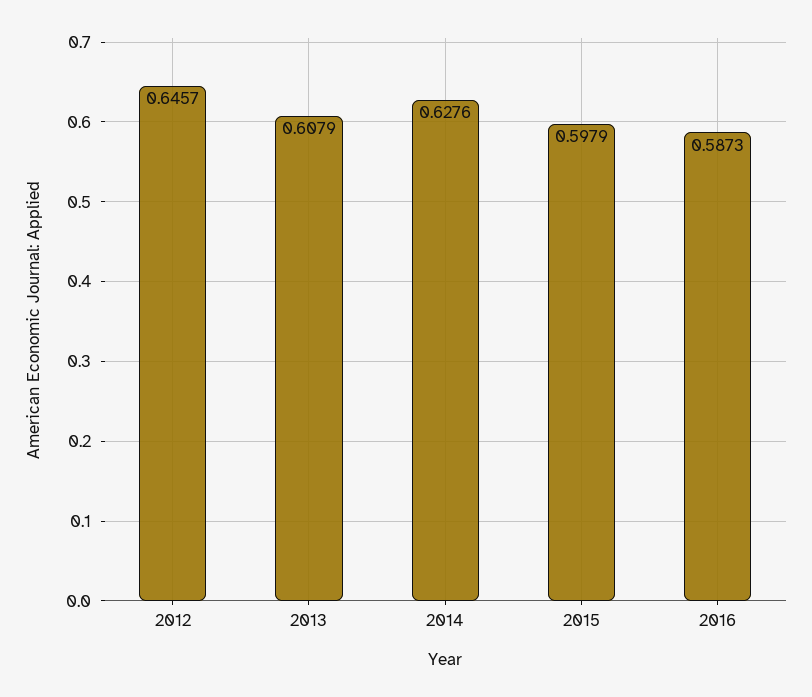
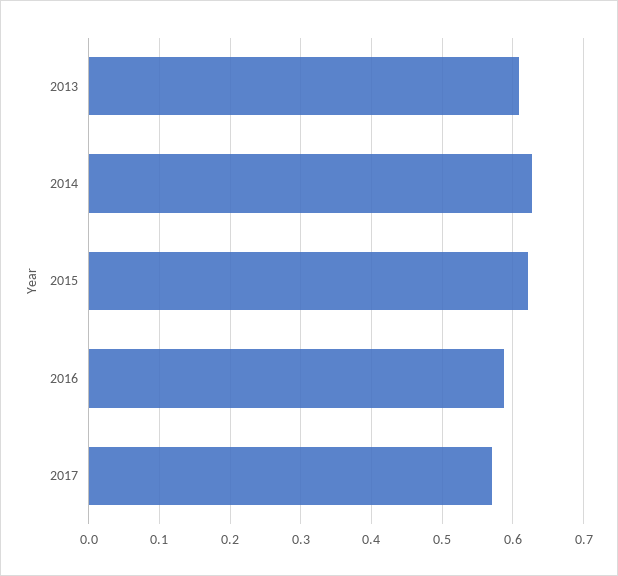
2012: 0.6457 -> none
2015: 0.5979 -> 0.62
2017: none -> 0.57

